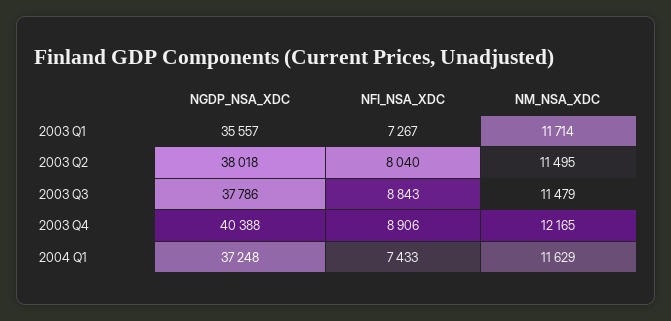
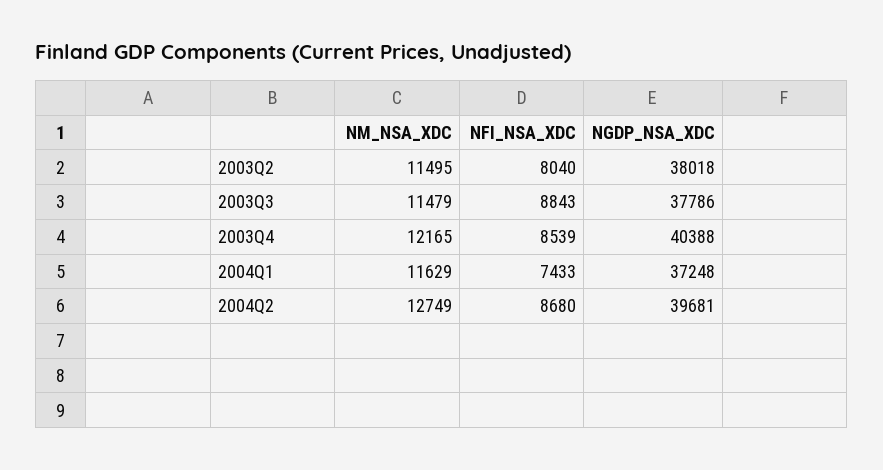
NGDP_NSA_XDC, 2003 Q1: 35557 -> none
NFI_NSA_XDC, 2003 Q1: 7267 -> none
NM_NSA_XDC, 2003 Q1: 11714 -> none
NFI_NSA_XDC, 2003 Q4: 8906 -> 8539
NM_NSA_XDC, 2004Q2: none -> 12749
NFI_NSA_XDC, 2004Q2: none -> 8680
NGDP_NSA_XDC, 2004Q2: none -> 39681

